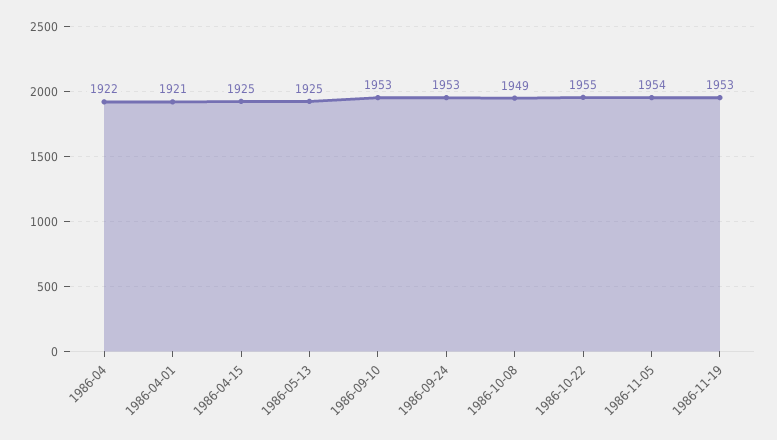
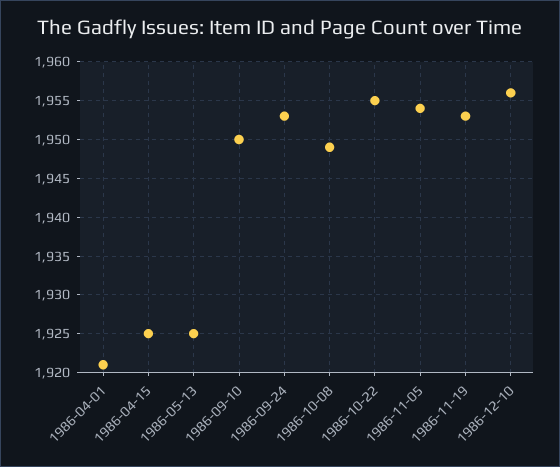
1986-04: 1922 -> none
1986-09-10: 1953 -> 1950
1986-12-10: none -> 1956

